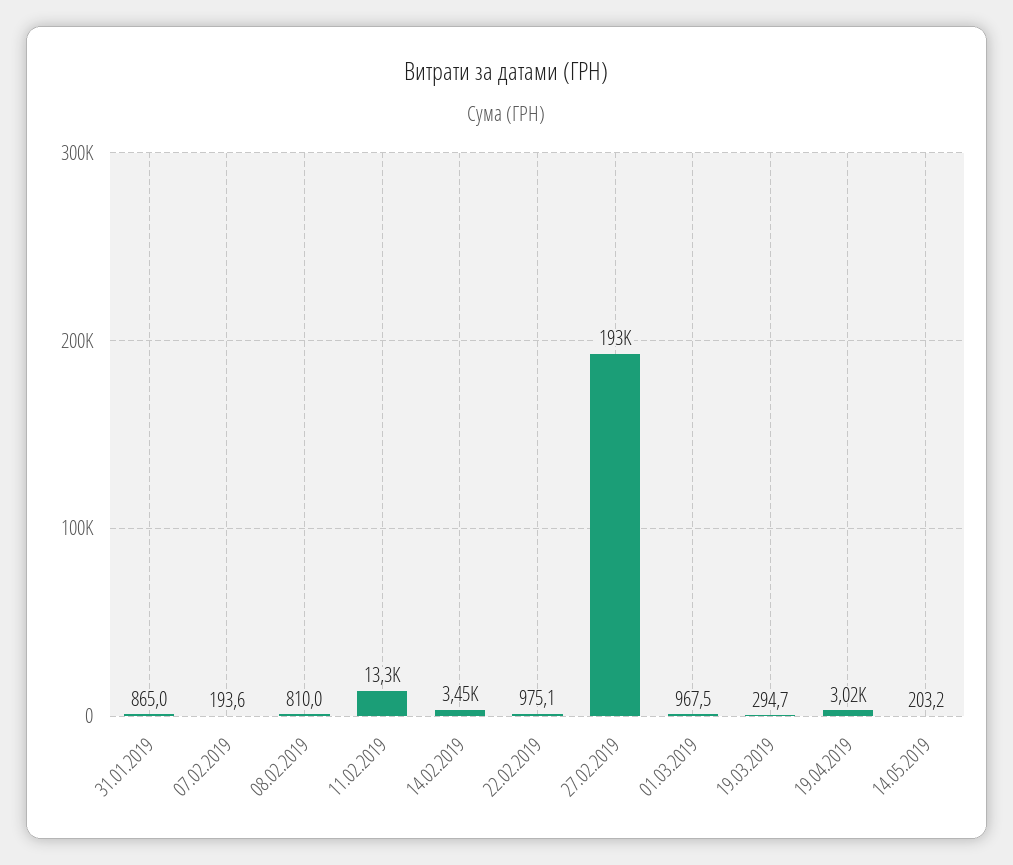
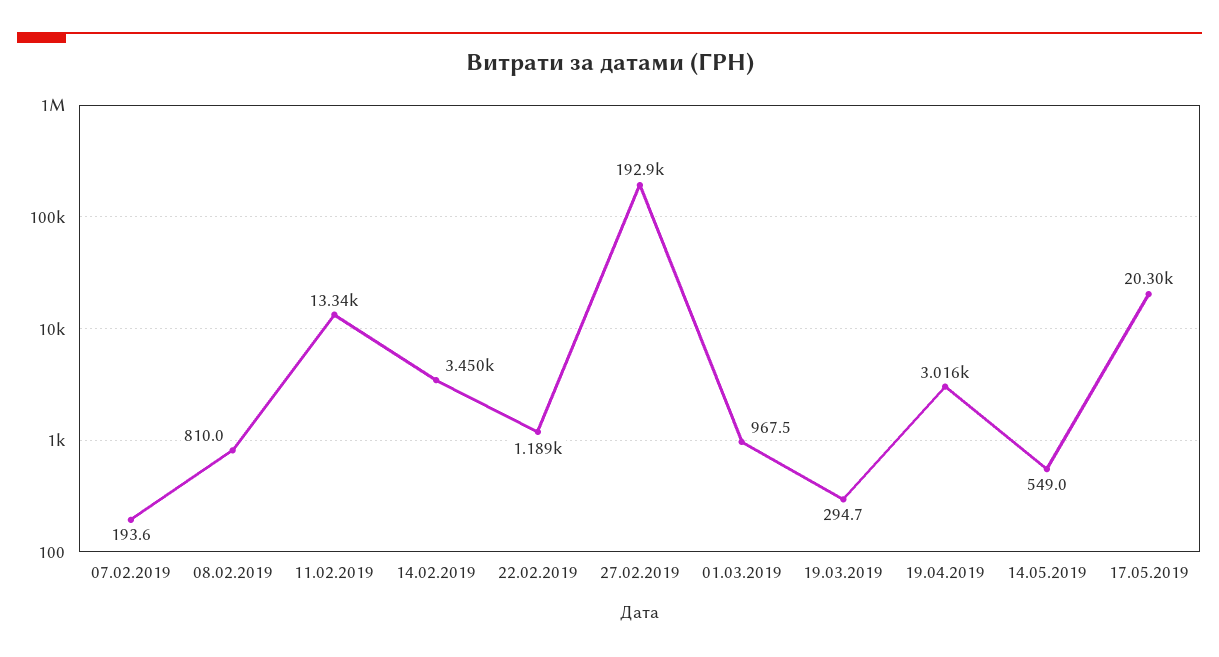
31.01.2019: 865 -> none
22.02.2019: 975.1 -> 1189
14.05.2019: 203.2 -> 549
17.05.2019: none -> 20300

